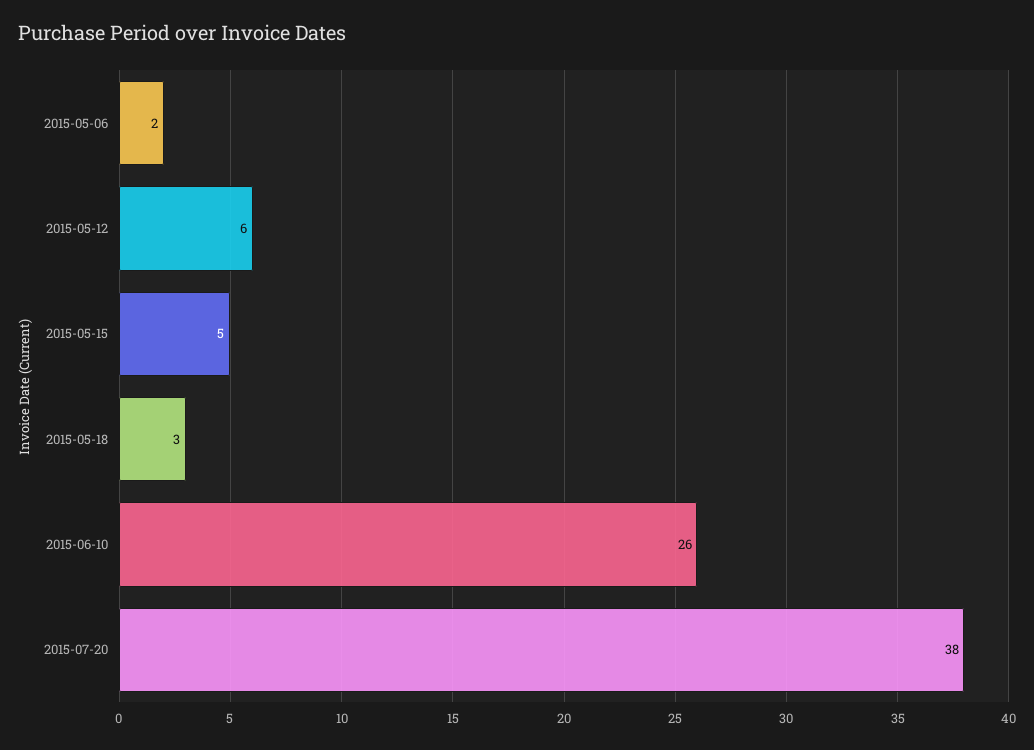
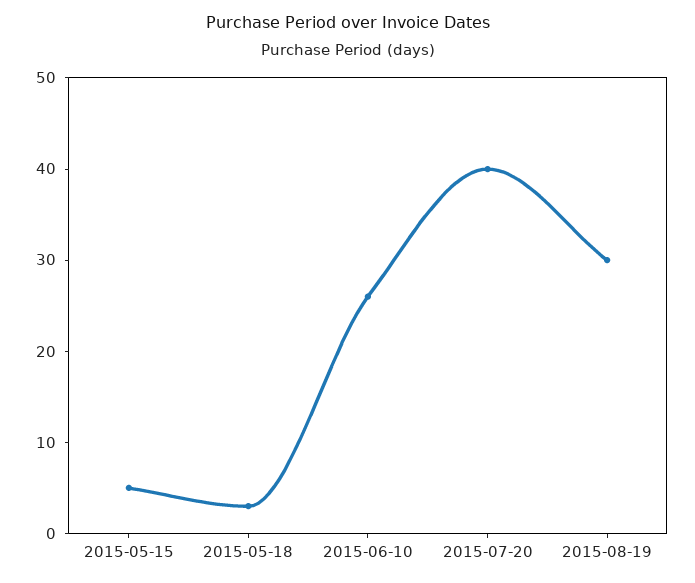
2015-05-06: 2 -> none
2015-05-12: 6 -> none
2015-07-20: 38 -> 40
2015-08-19: none -> 30

